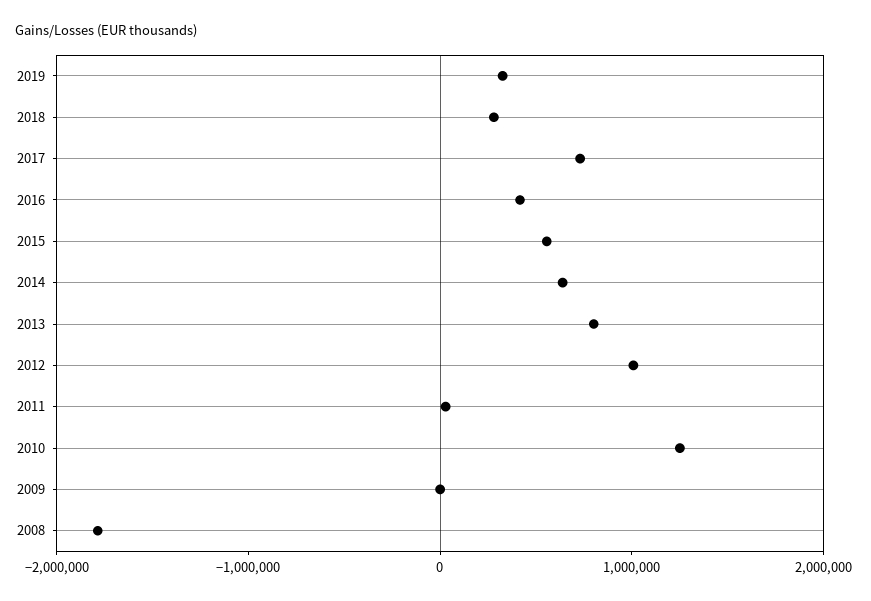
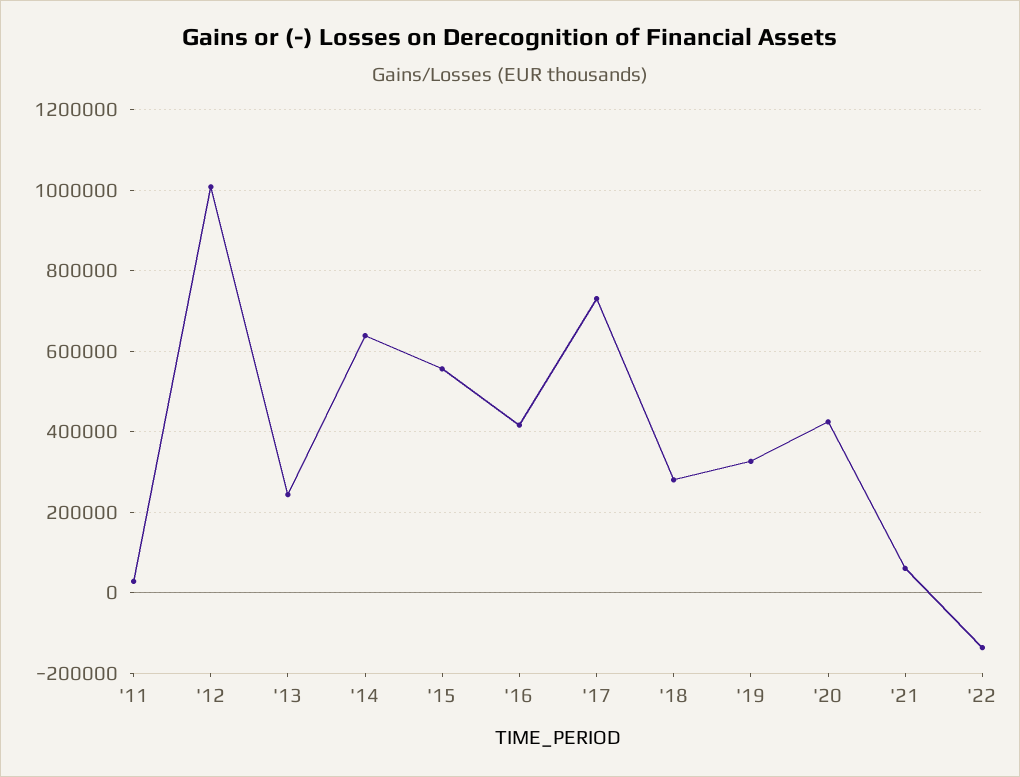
2013: 800000 -> 240000
2010: 1200000 -> none
2009: 0 -> none
2008: -1800000 -> none
'20: none -> 420000
'21: none -> 60000
'22: none -> -140000

